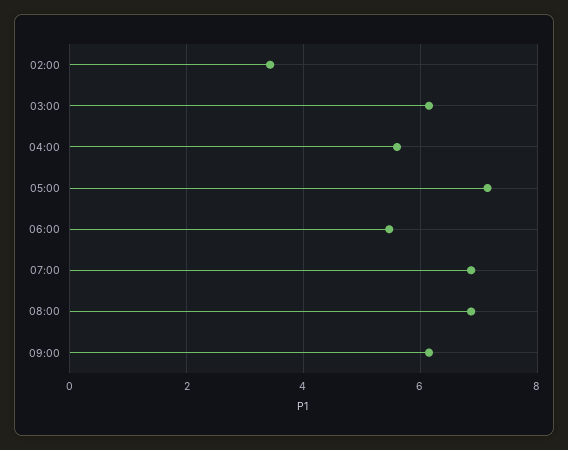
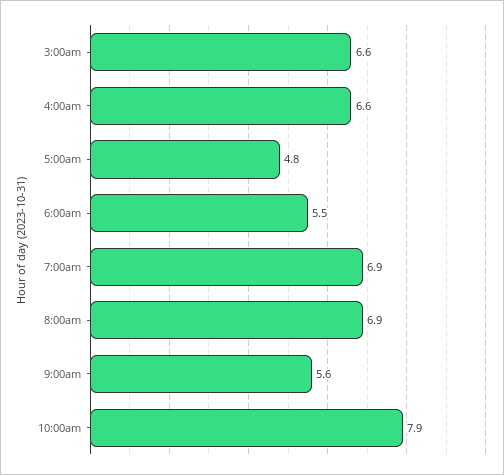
02:00: 3.4 -> none
03:00: 6.2 -> 6.6
04:00: 5.6 -> 6.6
05:00: 7.2 -> 4.8
09:00: 6.2 -> 5.6
10:00am: none -> 7.9

